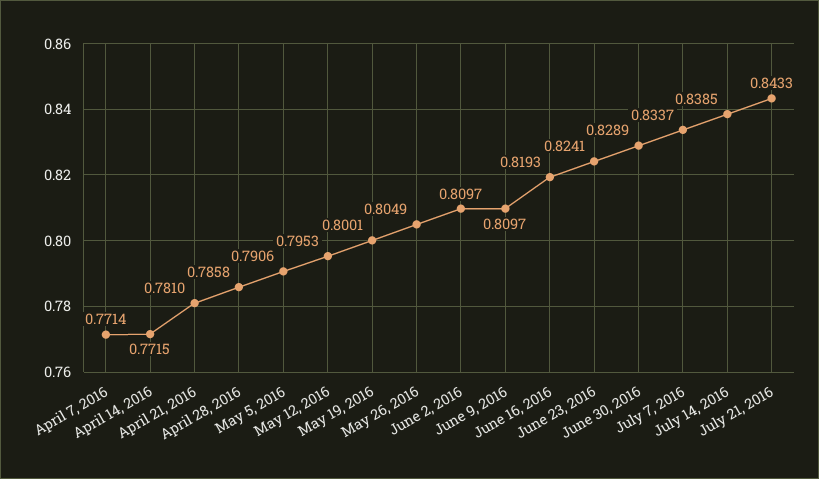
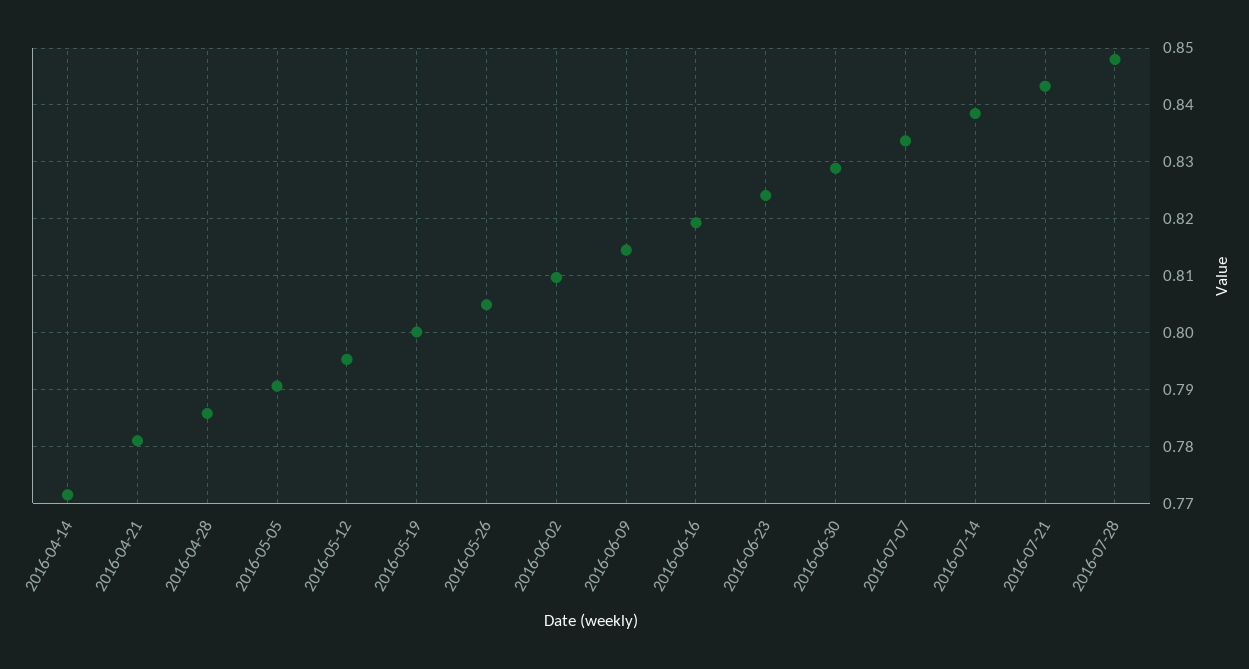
April 7, 2016: 0.7714 -> none
June 9, 2016: 0.8097 -> 0.814
2016-07-28: none -> 0.848

